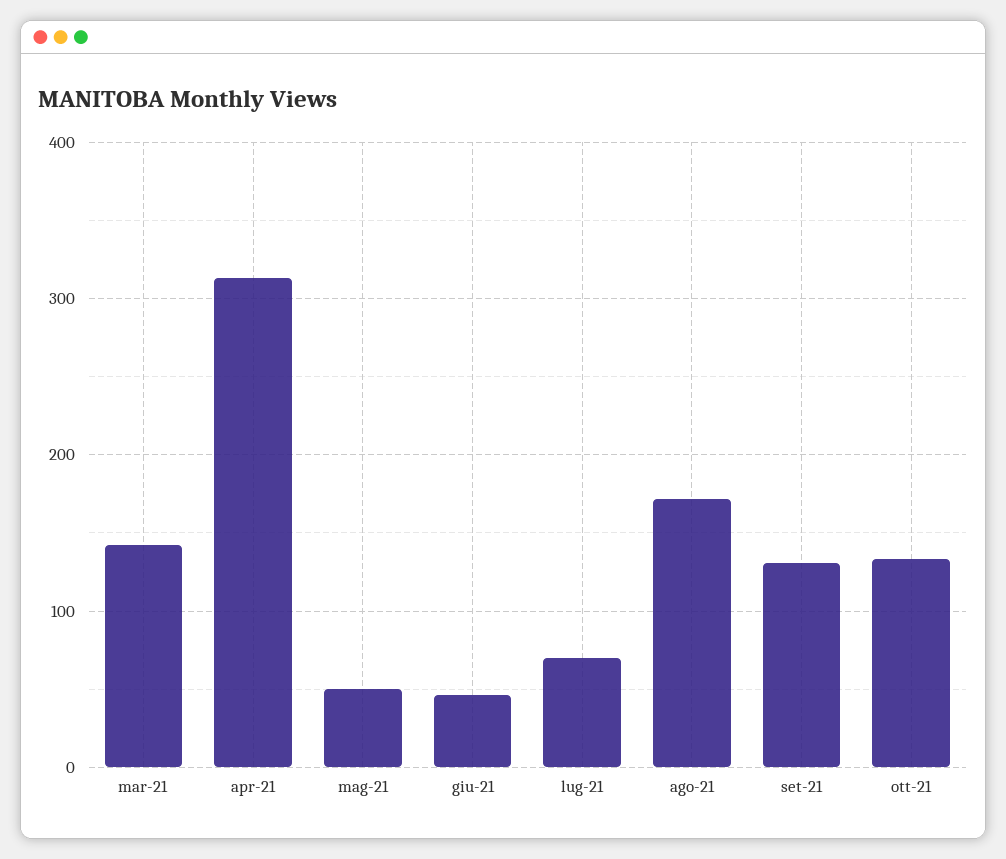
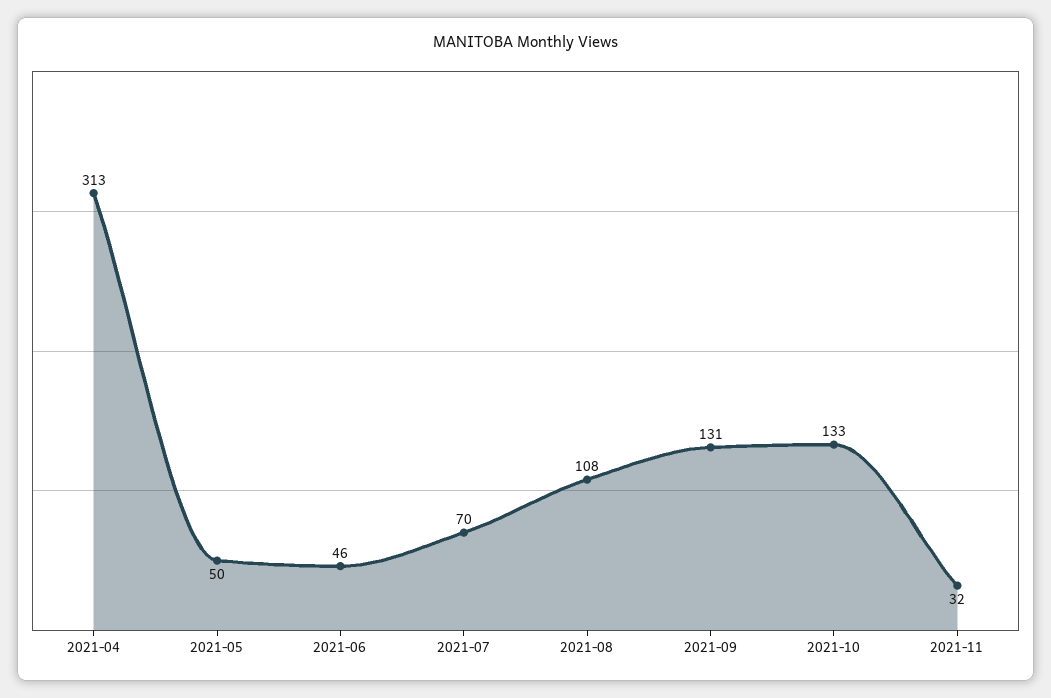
mar-21: 140 -> none
ago-21: 170 -> 108
2021-11: none -> 32

